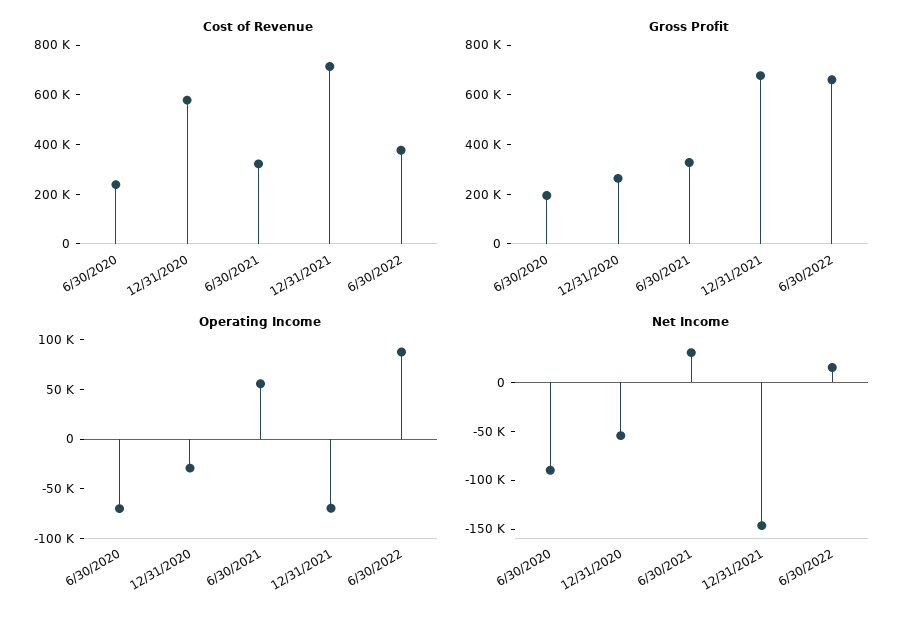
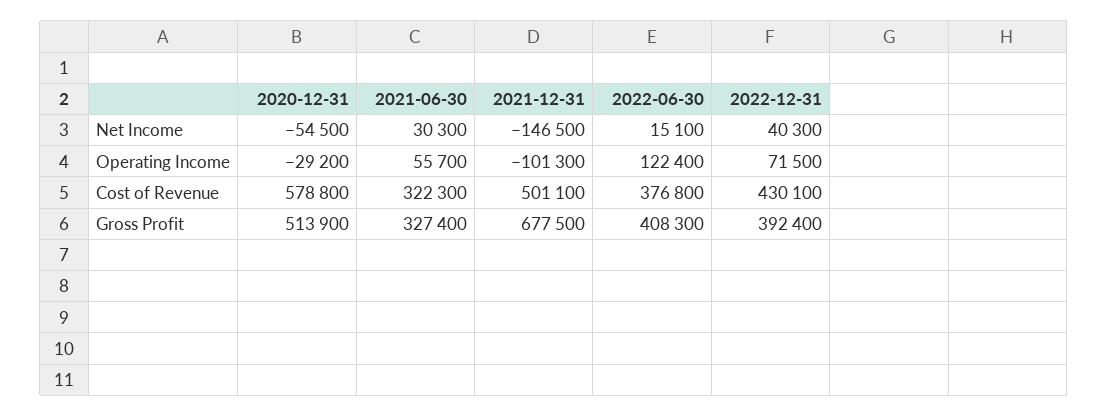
Cost of Revenue, 6/30/2020: 250000 -> none
Cost of Revenue, 12/31/2021: 700000 -> 501100
Gross Profit, 6/30/2020: 200000 -> none
Gross Profit, 12/31/2020: 250000 -> 513900
Gross Profit, 6/30/2022: 650000 -> 408300
Operating Income, 6/30/2020: -70000 -> none
Operating Income, 12/31/2021: -70000 -> -101300
Operating Income, 6/30/2022: 90000 -> 122400
Net Income, 6/30/2020: -90000 -> none
Net Income, 2022-12-31: none -> 40300
Operating Income, 2022-12-31: none -> 71500
Cost of Revenue, 2022-12-31: none -> 430100
Gross Profit, 2022-12-31: none -> 392400

